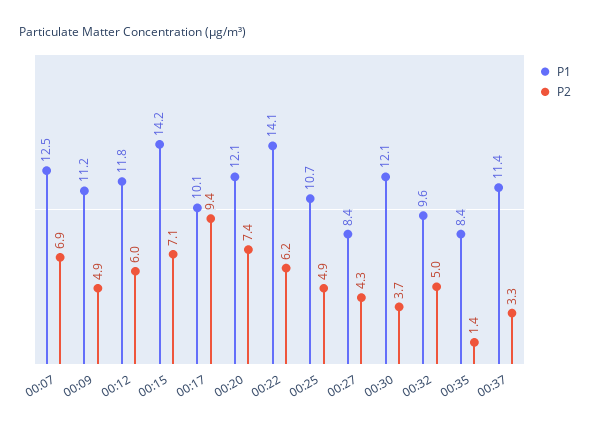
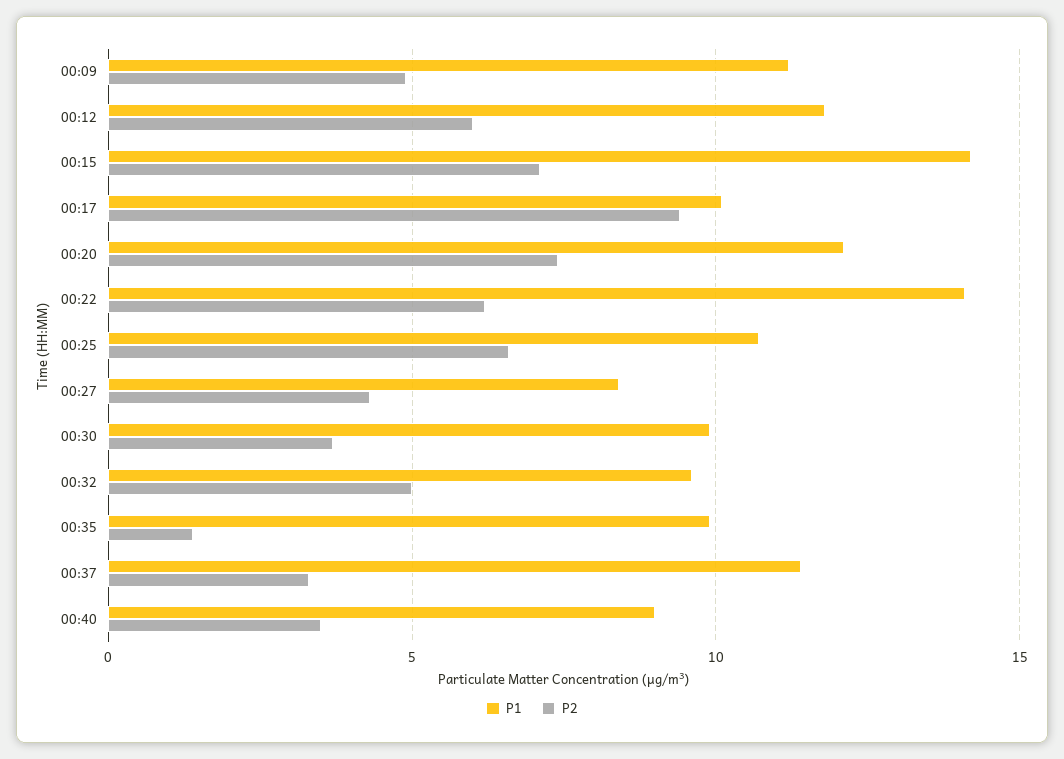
P1, 00:07: 12.5 -> none
P2, 00:07: 6.9 -> none
P2, 00:25: 4.9 -> 6.5
P1, 00:30: 12.1 -> 10
P1, 00:35: 8.4 -> 10
P1, 00:40: none -> 9
P2, 00:40: none -> 3.5

